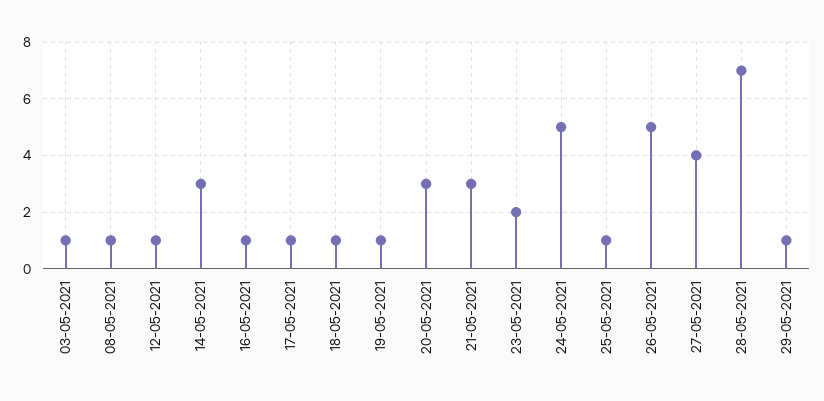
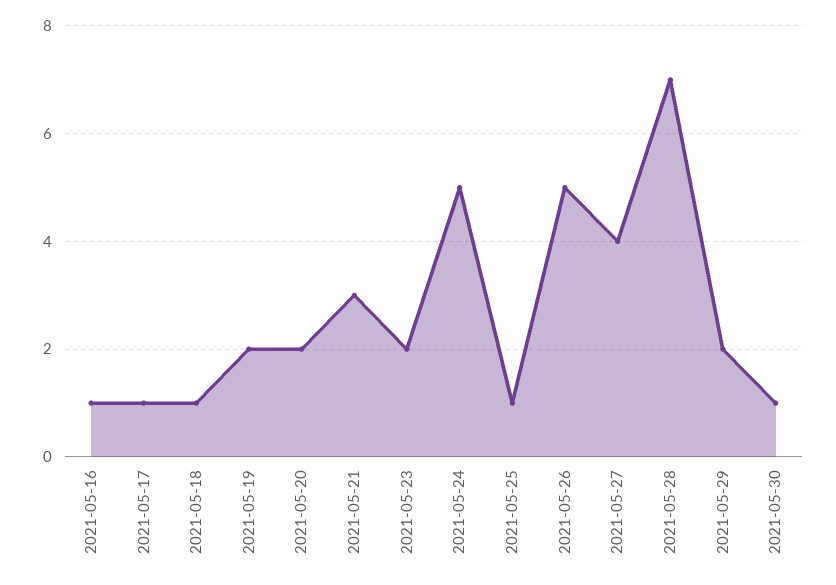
03-05-2021: 1 -> none
08-05-2021: 1 -> none
12-05-2021: 1 -> none
14-05-2021: 3 -> none
19-05-2021: 1 -> 2
20-05-2021: 3 -> 2
29-05-2021: 1 -> 2
2021-05-30: none -> 1

